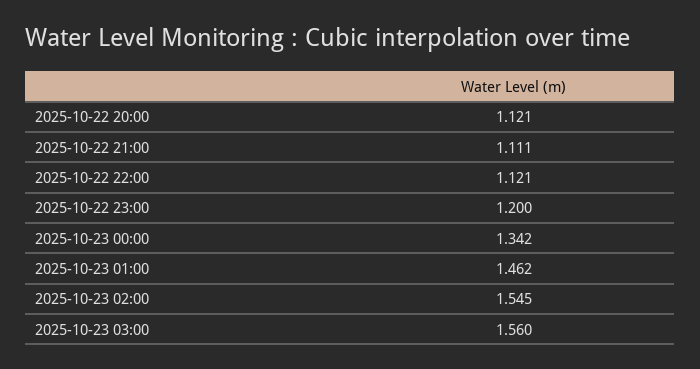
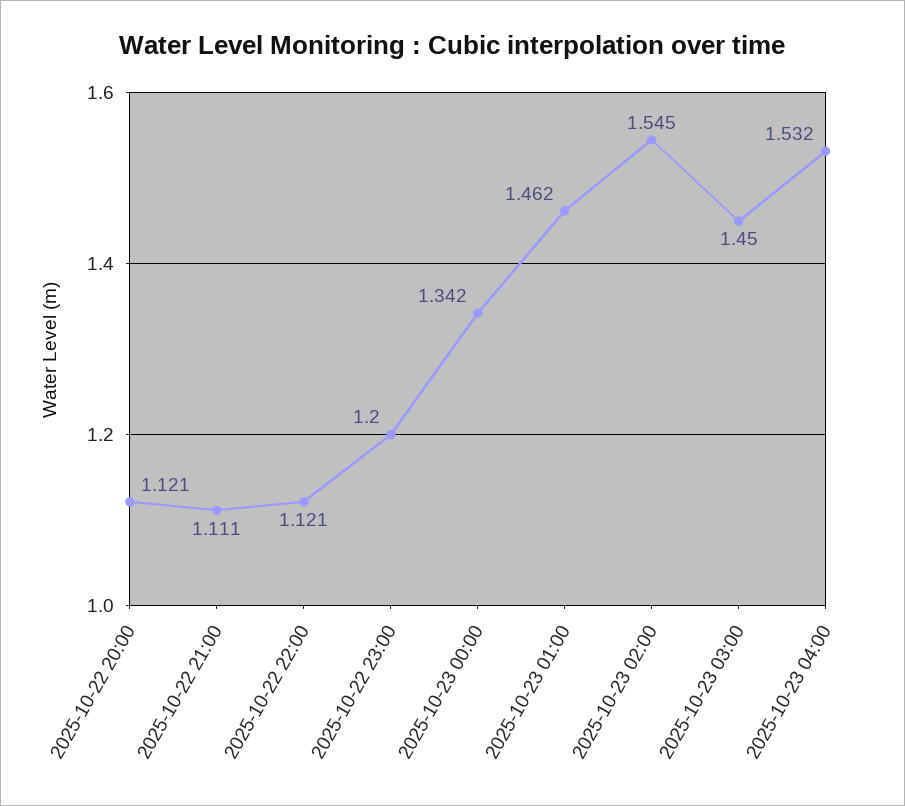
2025-10-23 03:00: 1.56 -> 1.45
2025-10-23 04:00: none -> 1.532

